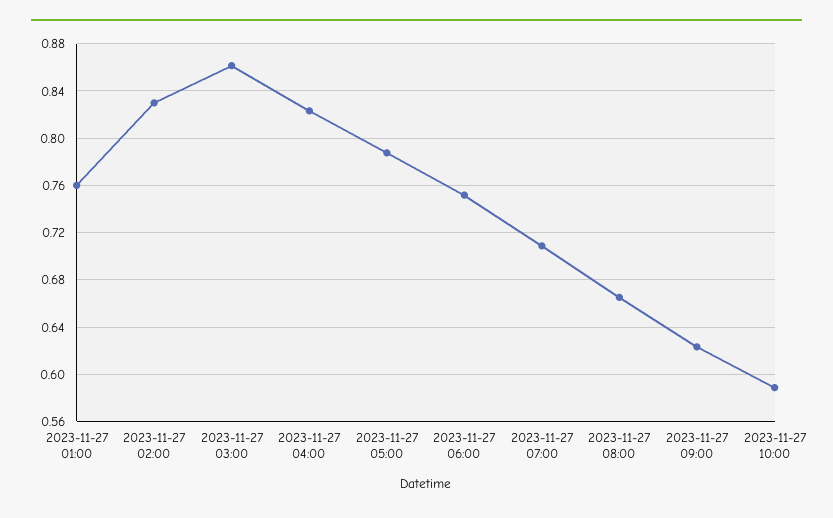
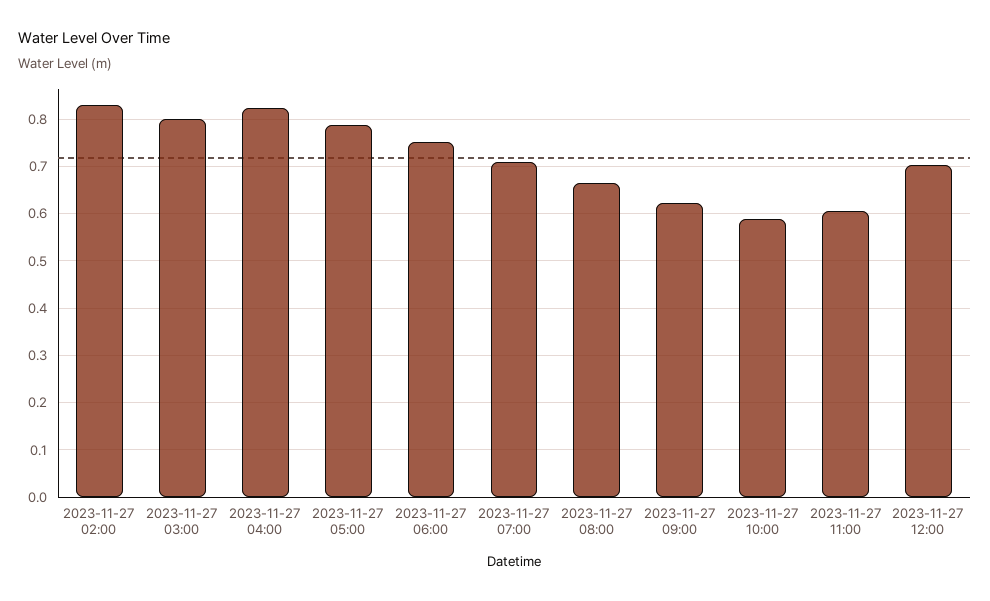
2023-11-27 01:00: 0.76 -> none
2023-11-27 03:00: 0.86 -> 0.8
2023-11-27 11:00: none -> 0.6
2023-11-27 12:00: none -> 0.7

